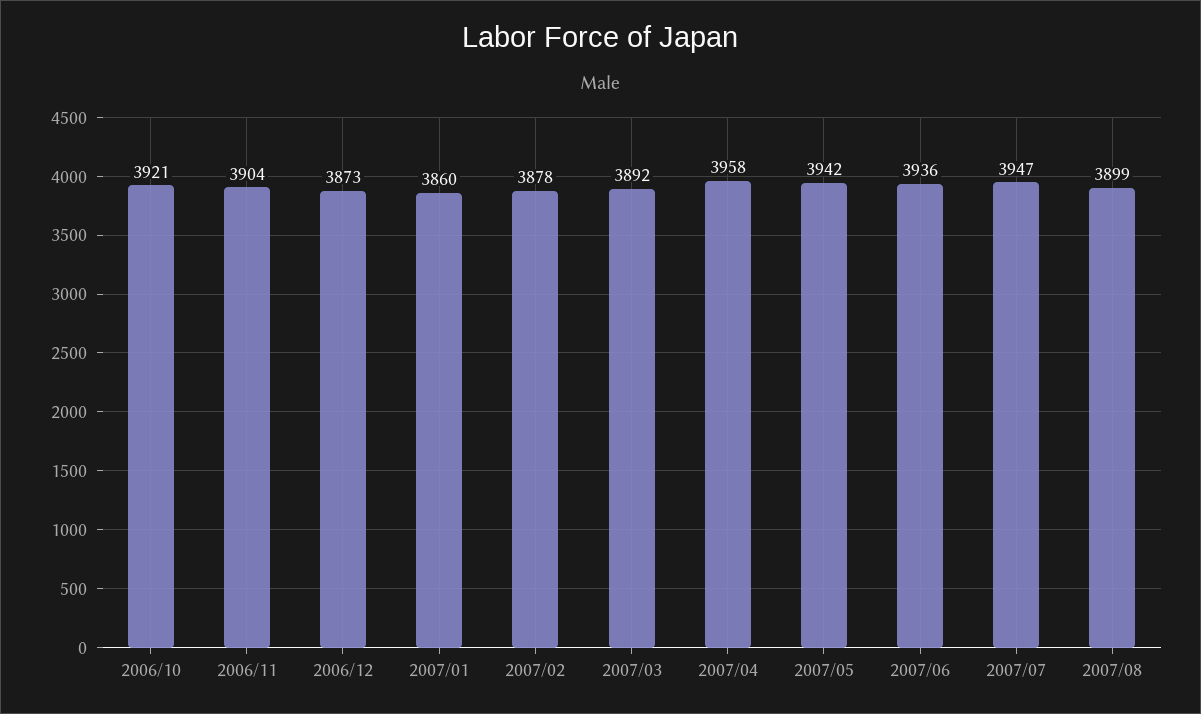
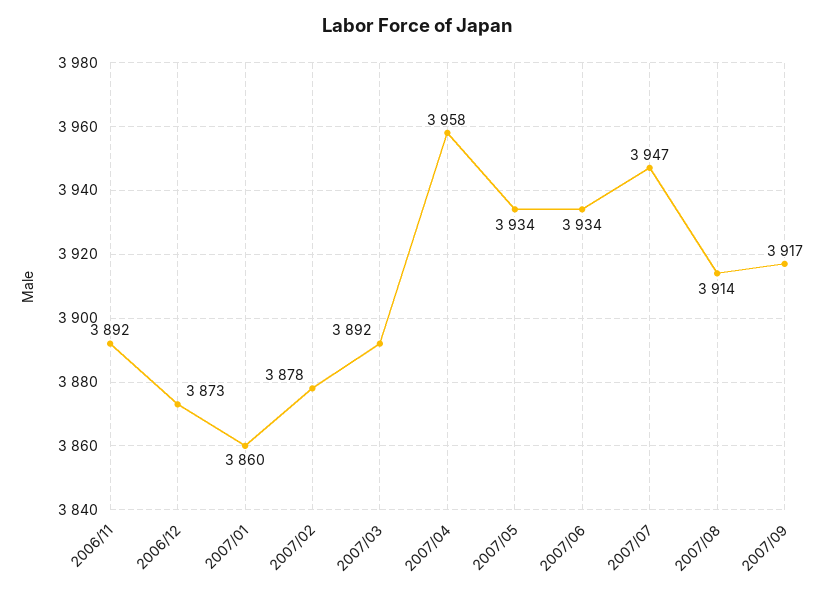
2006/10: 3921 -> none
2006/11: 3904 -> 3892
2007/05: 3942 -> 3934
2007/06: 3936 -> 3934
2007/08: 3899 -> 3914
2007/09: none -> 3917

